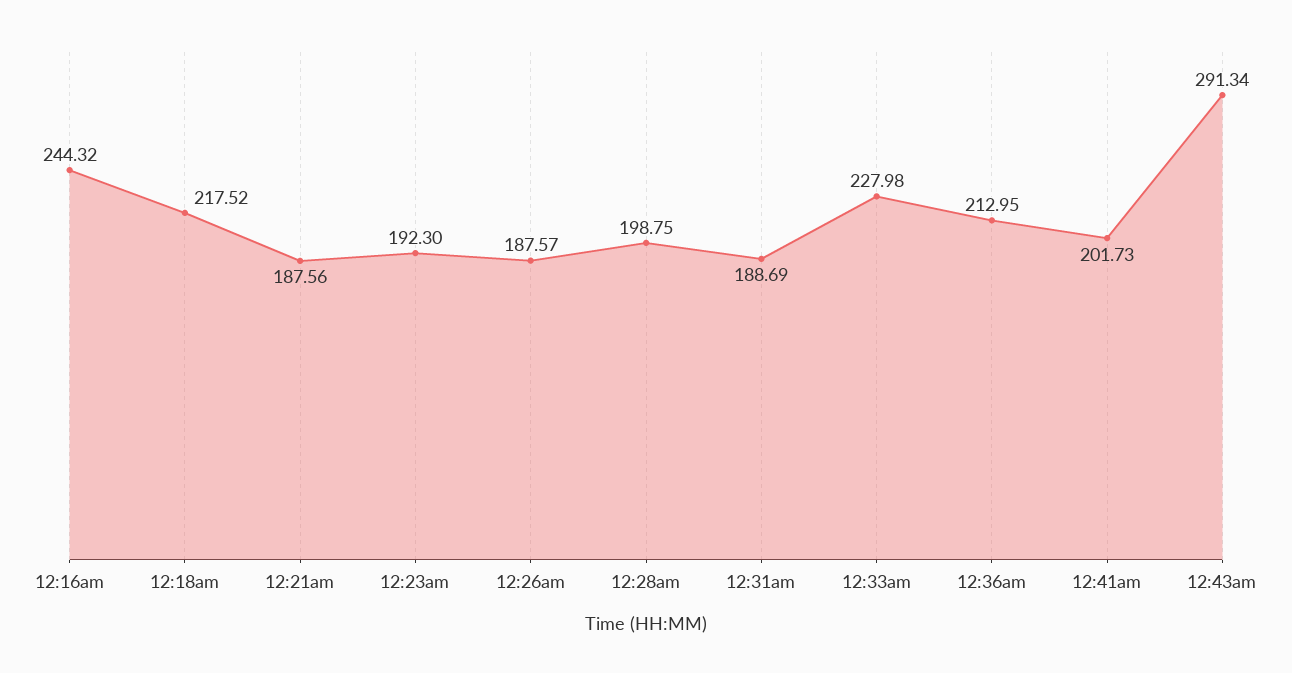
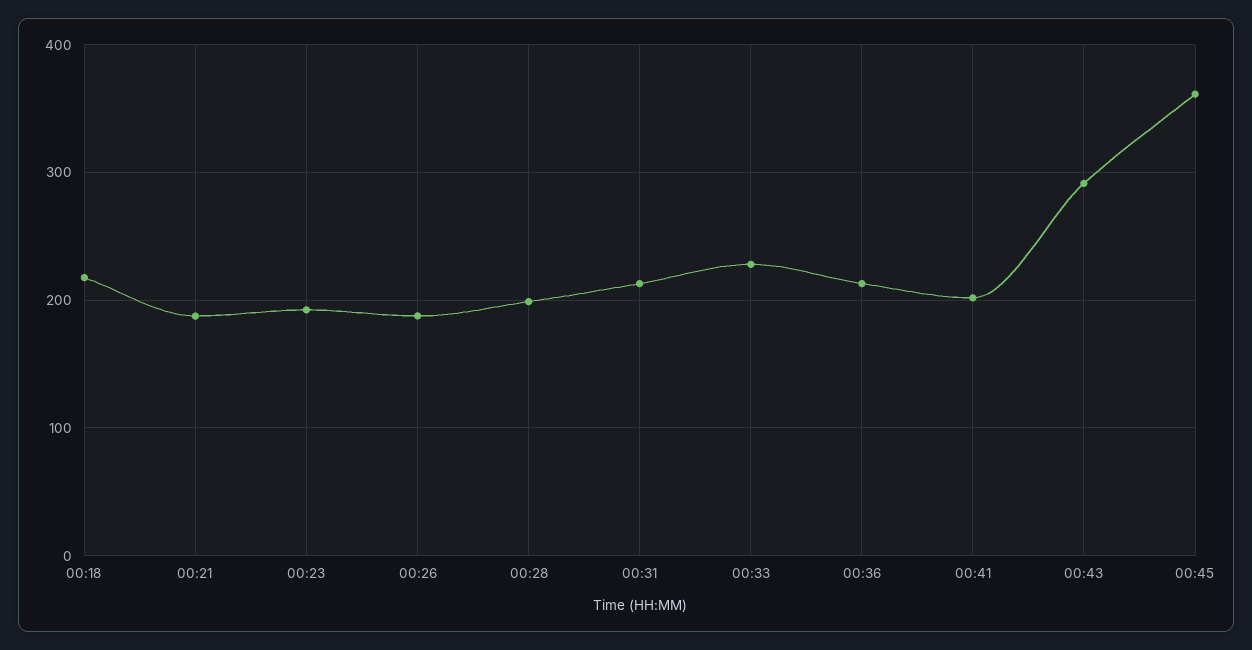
12:16am: 244.32 -> none
12:31am: 188.69 -> 210
00:45: none -> 360

